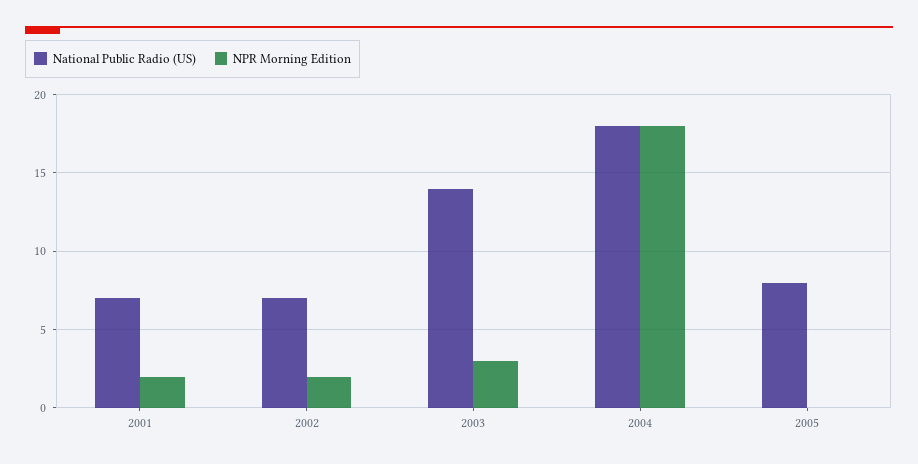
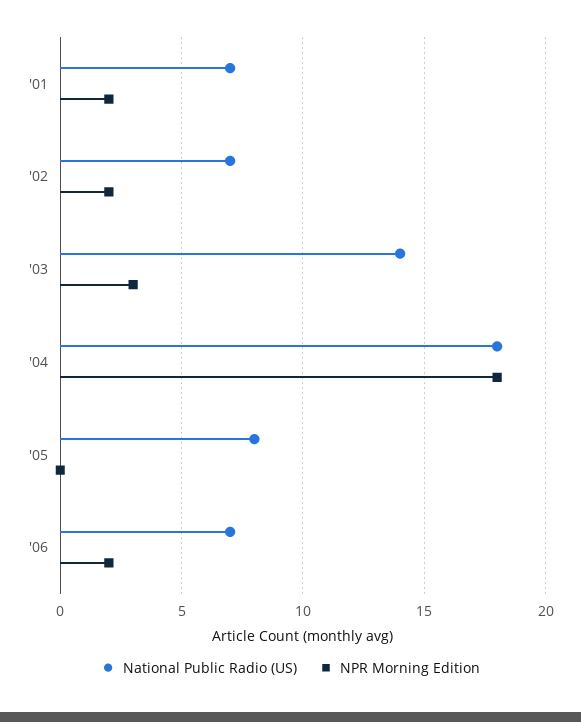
National Public Radio (US), '06: none -> 7
NPR Morning Edition, '06: none -> 2

